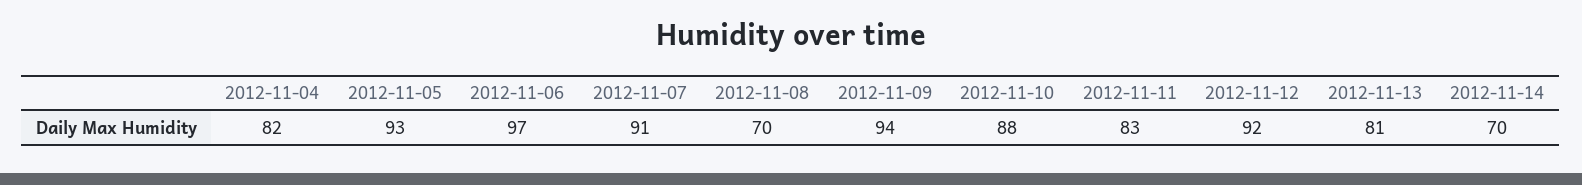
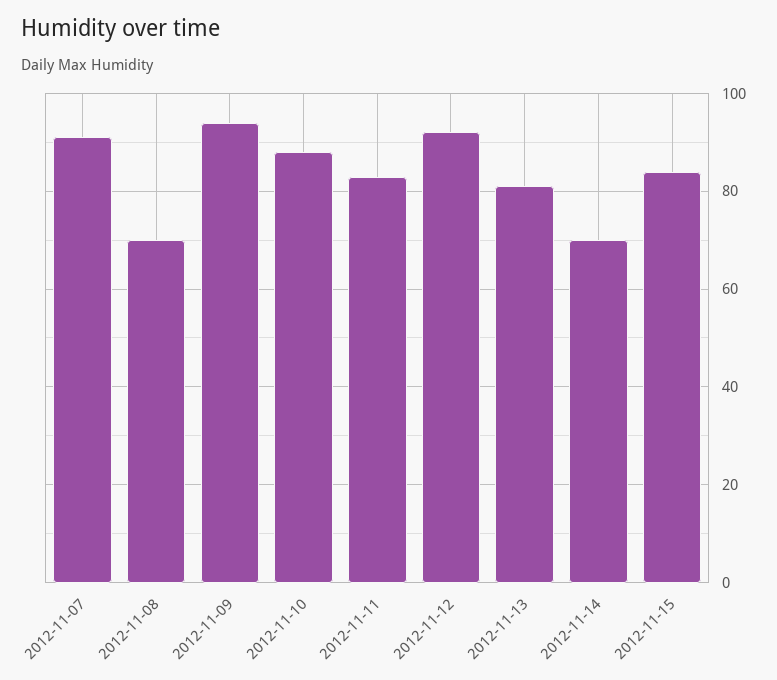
2012-11-04: 82 -> none
2012-11-05: 93 -> none
2012-11-06: 97 -> none
2012-11-15: none -> 85

